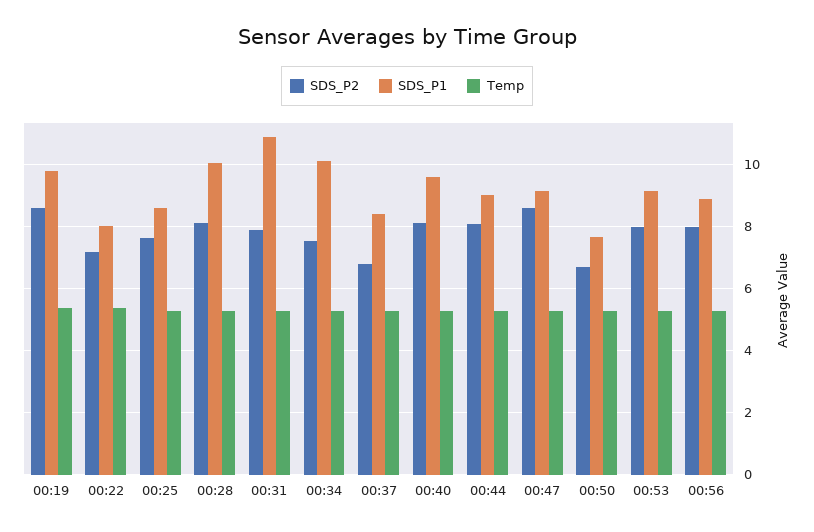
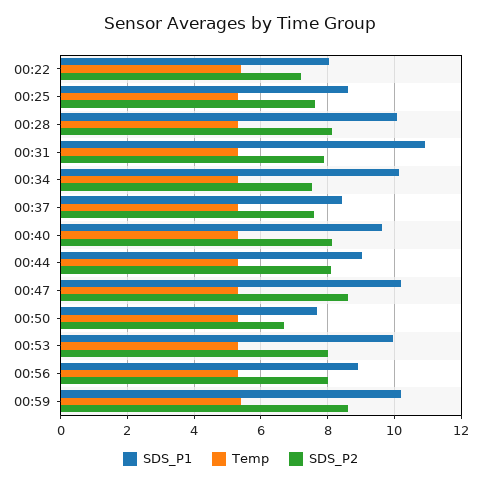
SDS_P2, 00:19: 8.6 -> none
SDS_P1, 00:19: 9.8 -> none
Temp, 00:19: 5.4 -> none
SDS_P2, 00:37: 6.8 -> 7.6
SDS_P1, 00:47: 9.2 -> 10.2
SDS_P1, 00:53: 9.2 -> 10
SDS_P1, 00:59: none -> 10.2
Temp, 00:59: none -> 5.4
SDS_P2, 00:59: none -> 8.6

